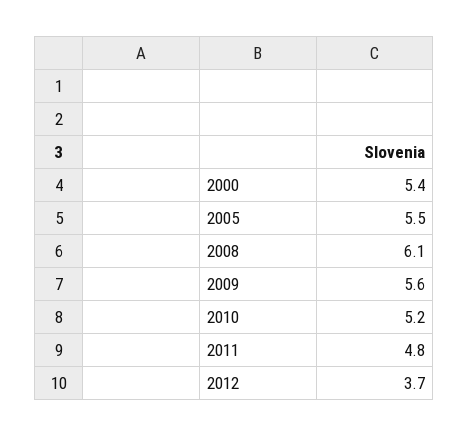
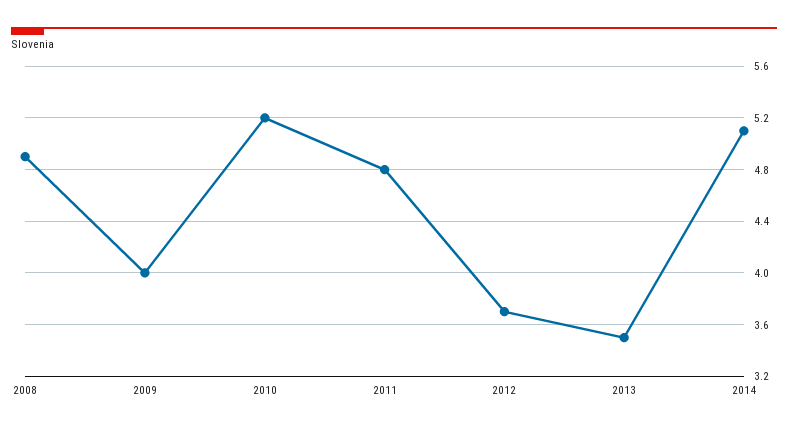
2000: 5.4 -> none
2005: 5.5 -> none
2008: 6.1 -> 4.9
2009: 5.6 -> 4
2013: none -> 3.5
2014: none -> 5.1

